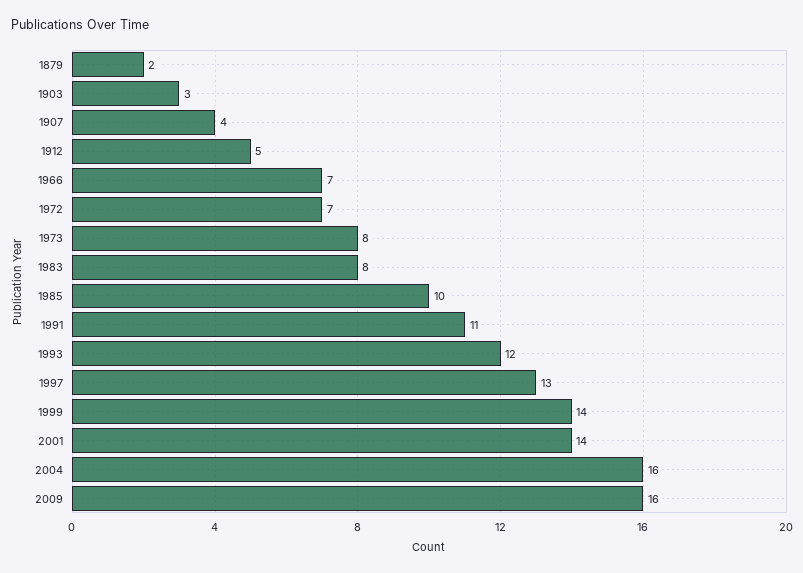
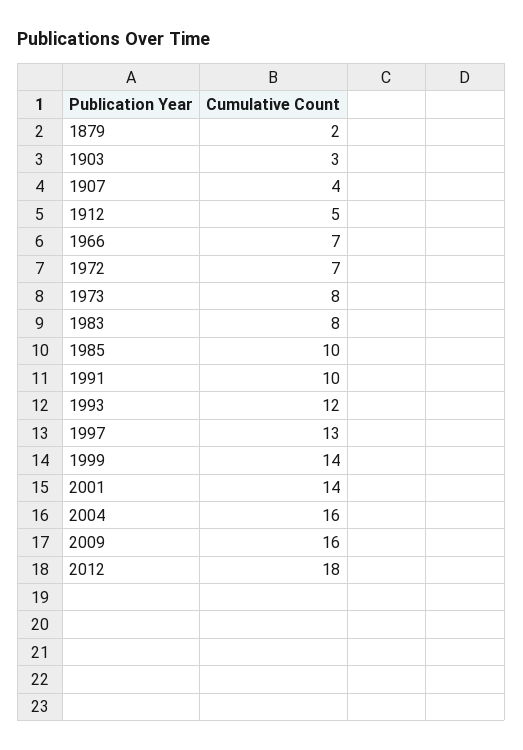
1991: 11 -> 10
2012: none -> 18

